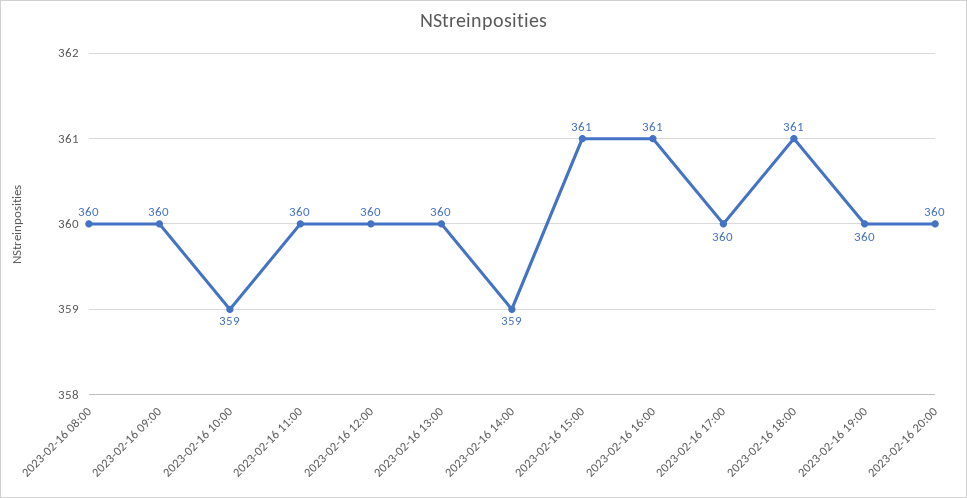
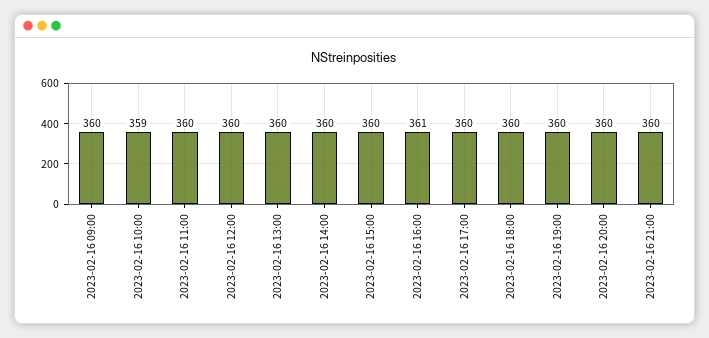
2023-02-16 08:00: 360 -> none
2023-02-16 14:00: 359 -> 360
2023-02-16 15:00: 361 -> 360
2023-02-16 18:00: 361 -> 360
2023-02-16 21:00: none -> 360

